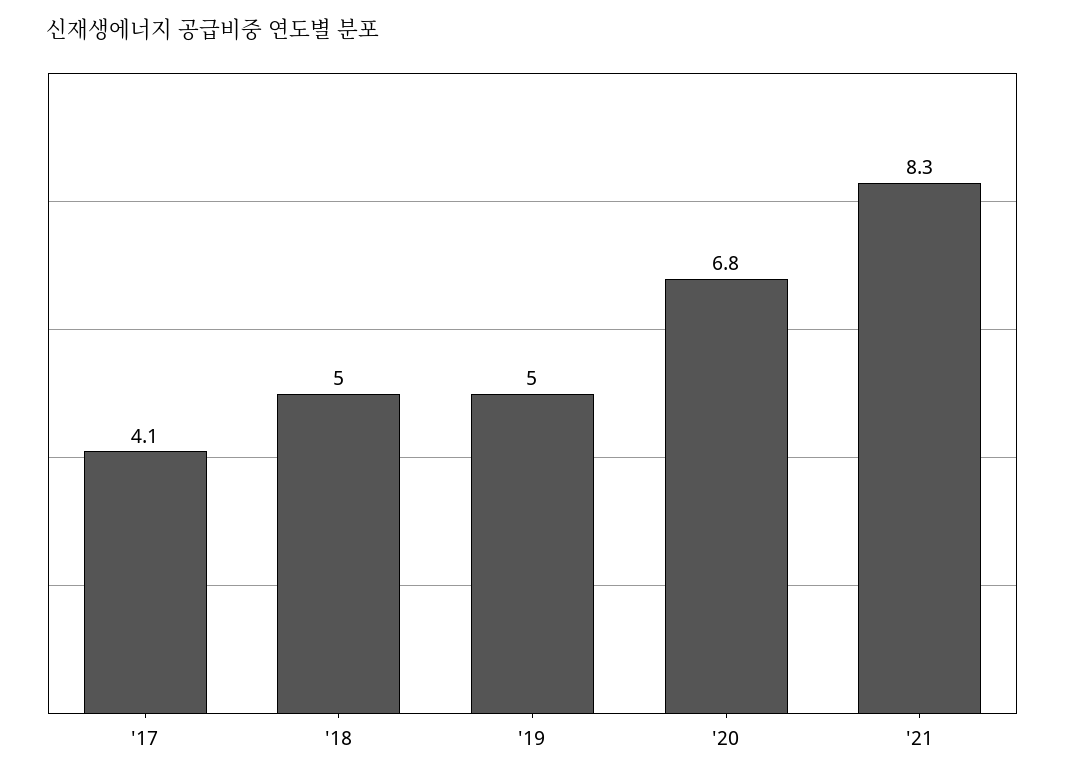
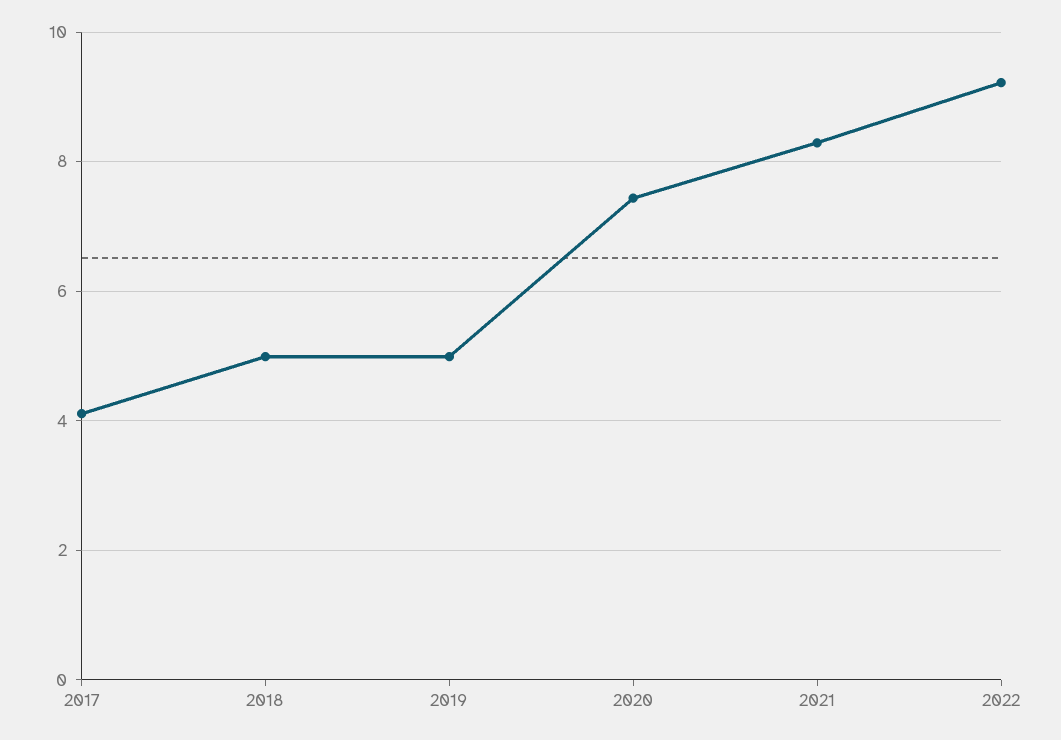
'20: 6.8 -> 7.4
2022: none -> 9.2

